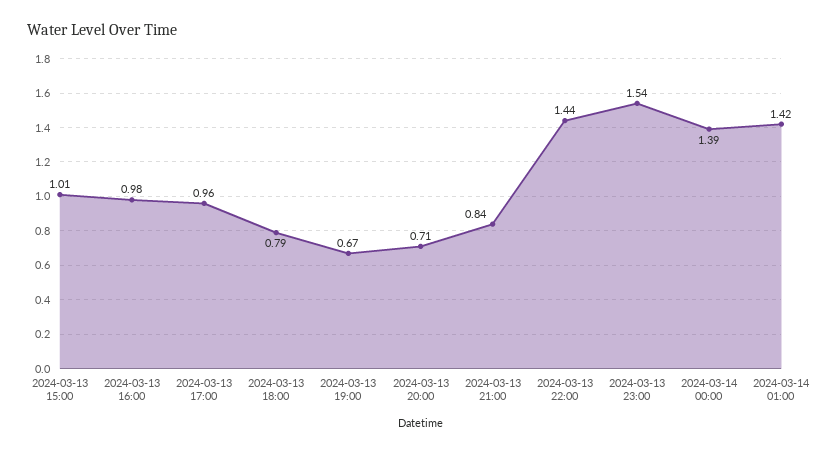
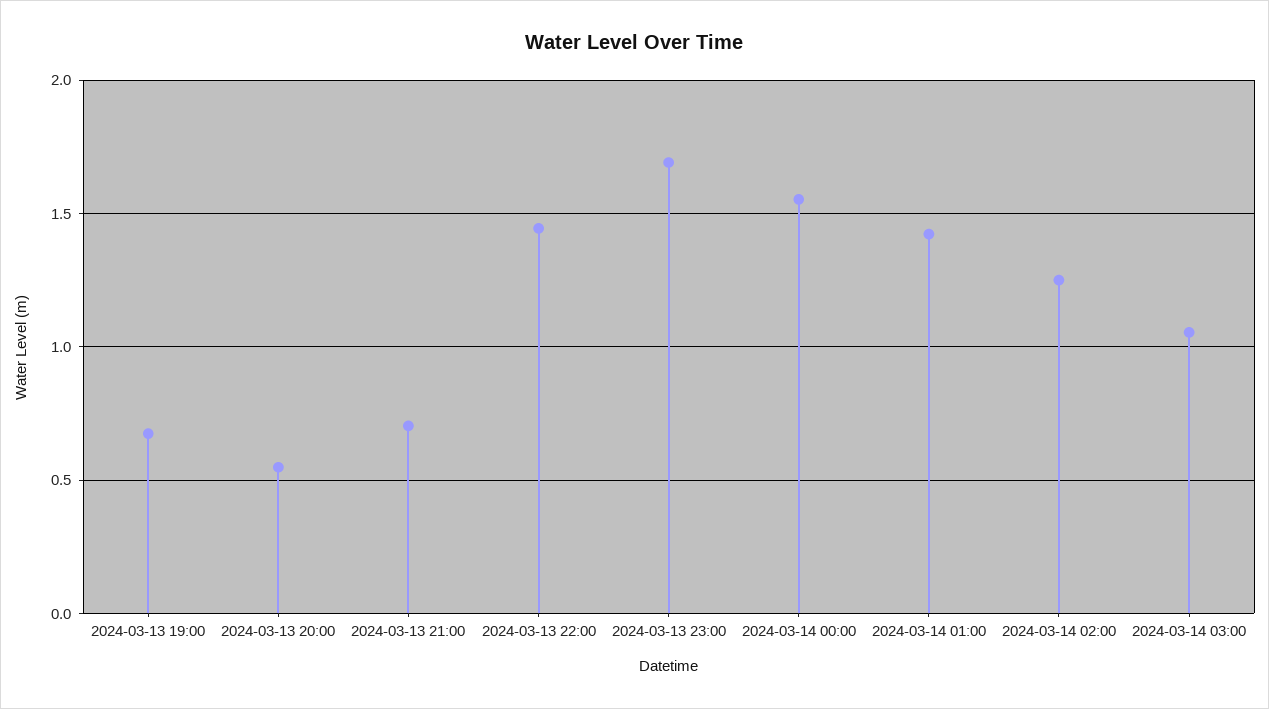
2024-03-13 15:00: 1.01 -> none
2024-03-13 16:00: 0.98 -> none
2024-03-13 17:00: 0.96 -> none
2024-03-13 18:00: 0.79 -> none
2024-03-13 20:00: 0.71 -> 0.55
2024-03-13 21:00: 0.84 -> 0.7
2024-03-13 23:00: 1.54 -> 1.7
2024-03-14 00:00: 1.39 -> 1.55
2024-03-14 02:00: none -> 1.25
2024-03-14 03:00: none -> 1.05

